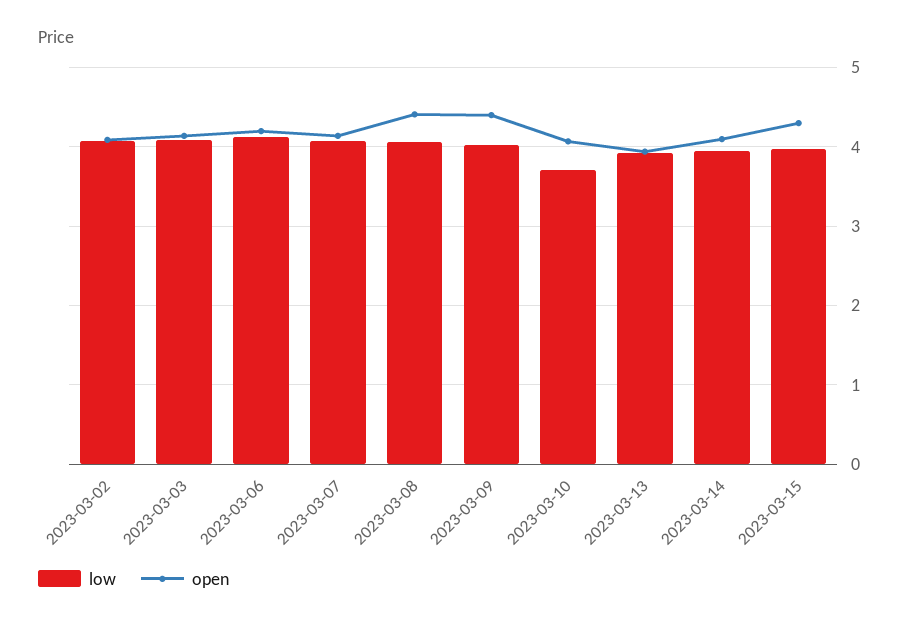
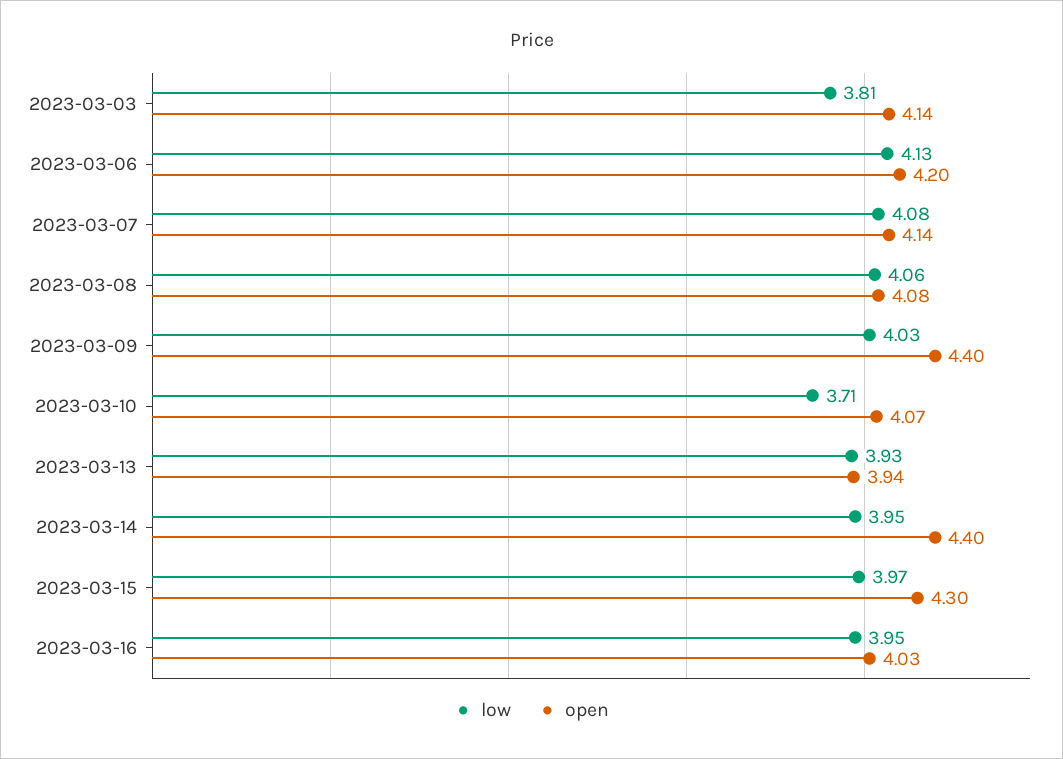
low, 2023-03-02: 4.1 -> none
open, 2023-03-02: 4.1 -> none
low, 2023-03-03: 4.1 -> 3.81
open, 2023-03-08: 4.4 -> 4.08
open, 2023-03-14: 4.1 -> 4.4
low, 2023-03-16: none -> 3.95
open, 2023-03-16: none -> 4.03

